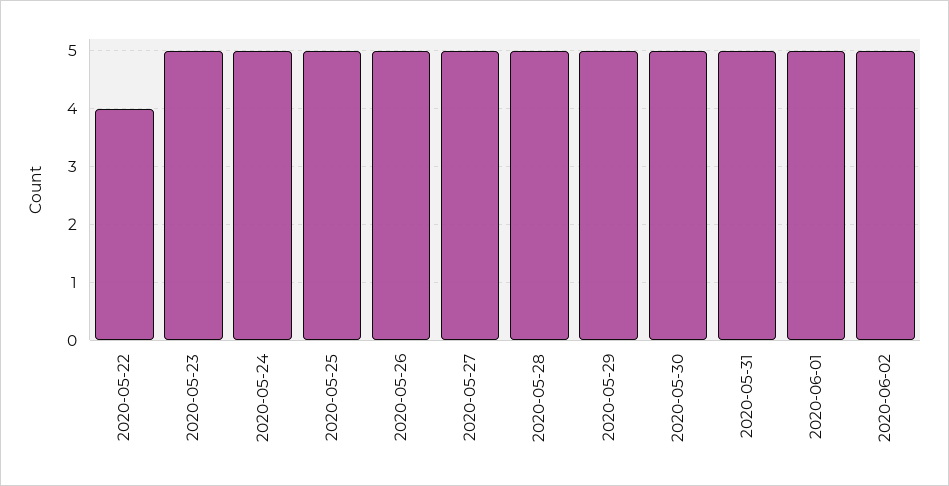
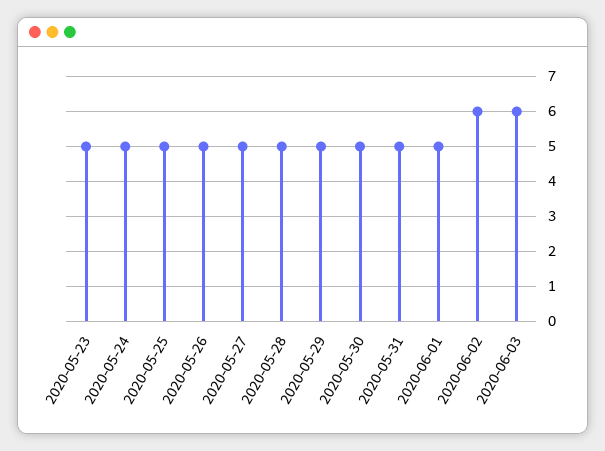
2020-05-22: 4 -> none
2020-06-02: 5 -> 6
2020-06-03: none -> 6

